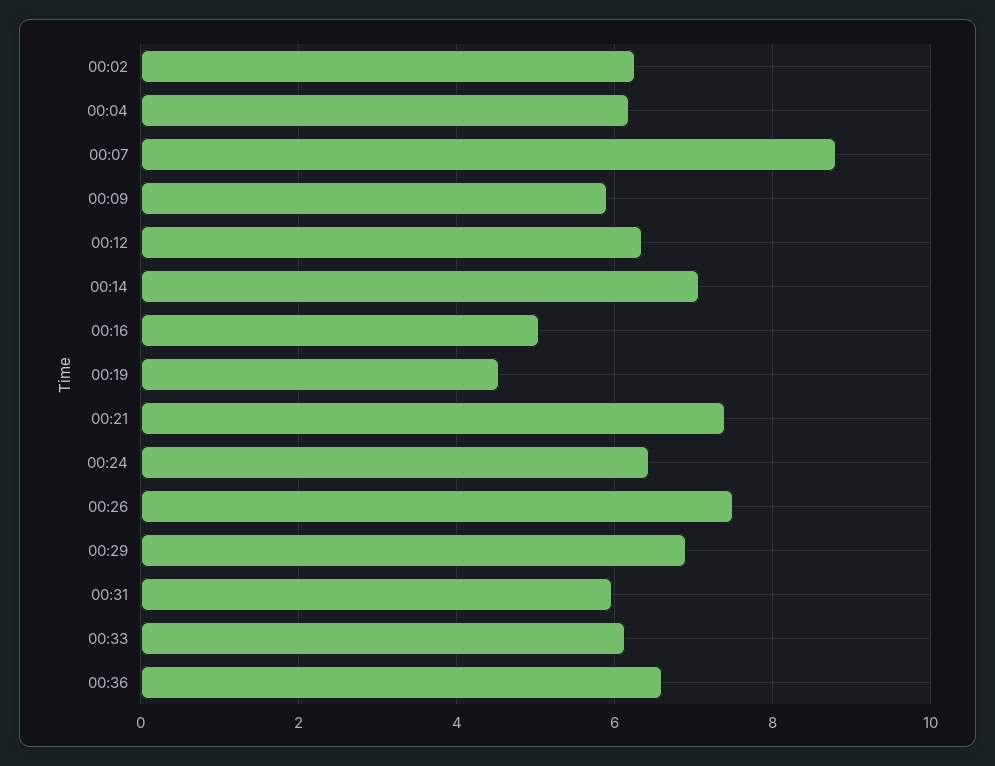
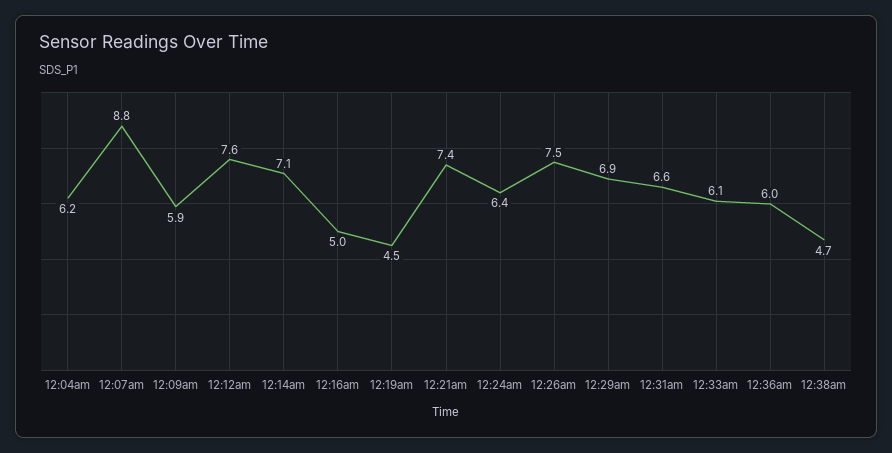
00:02: 6.2 -> none
00:12: 6.4 -> 7.6
00:31: 6 -> 6.6
00:36: 6.6 -> 6
12:38am: none -> 4.7

